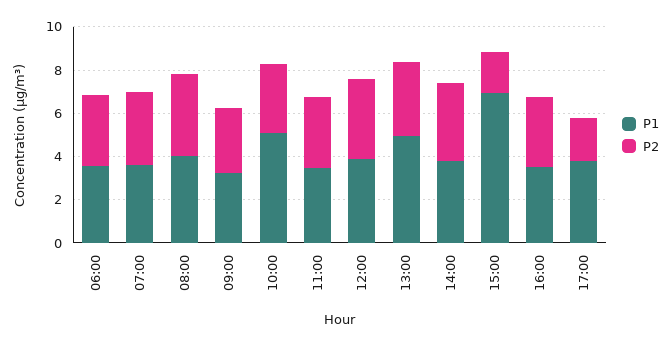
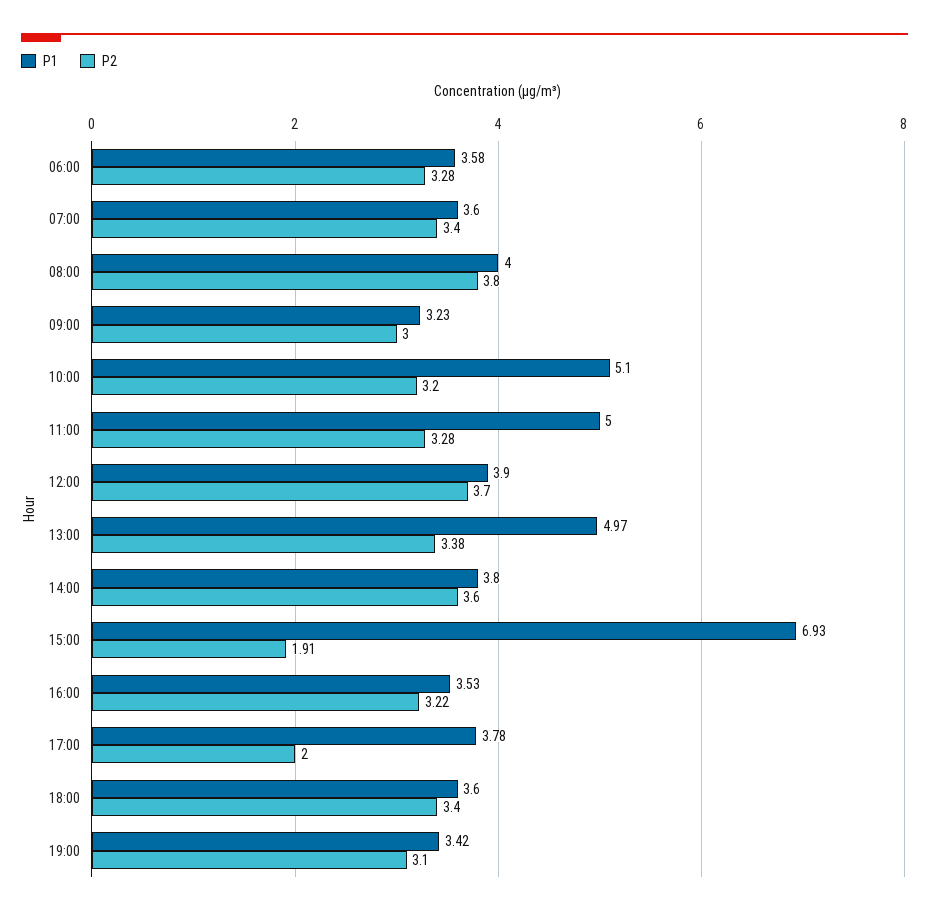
P1, 11:00: 3.5 -> 5
P1, 18:00: none -> 3.6
P2, 18:00: none -> 3.4
P1, 19:00: none -> 3.42
P2, 19:00: none -> 3.1

